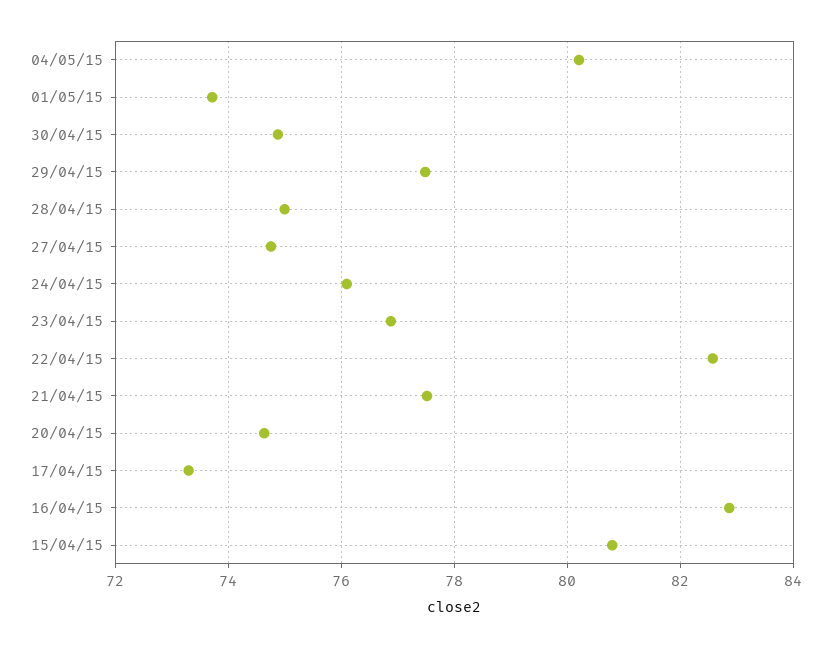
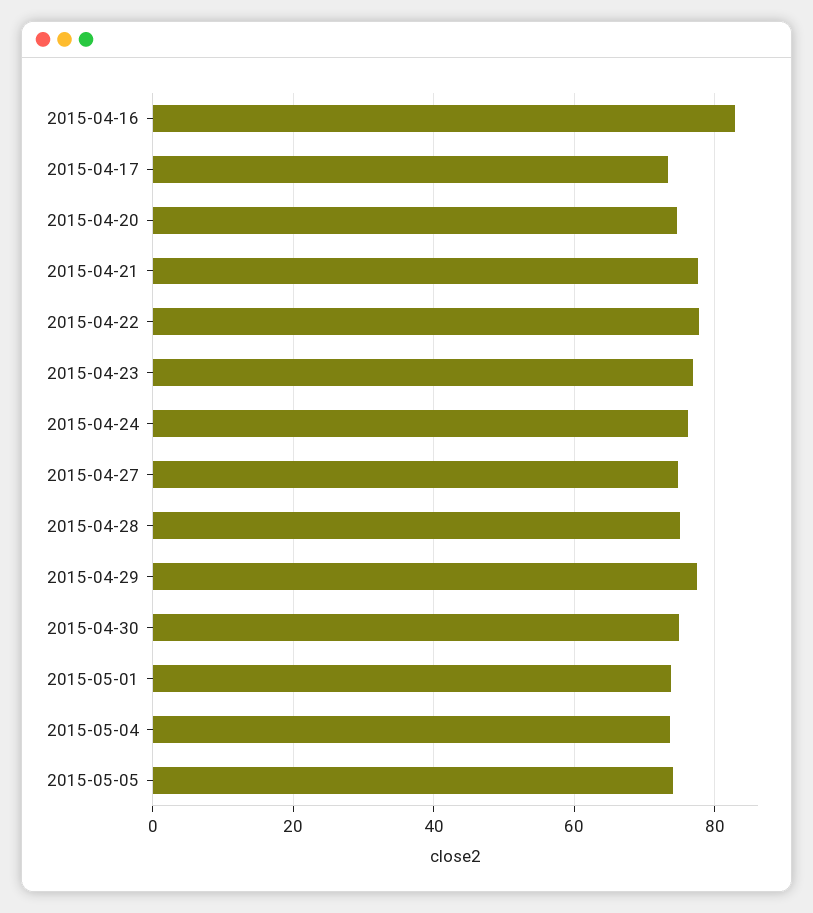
04/05/15: 80.2 -> 74
22/04/15: 82.6 -> 78
15/04/15: 80.8 -> none
2015-05-05: none -> 74

